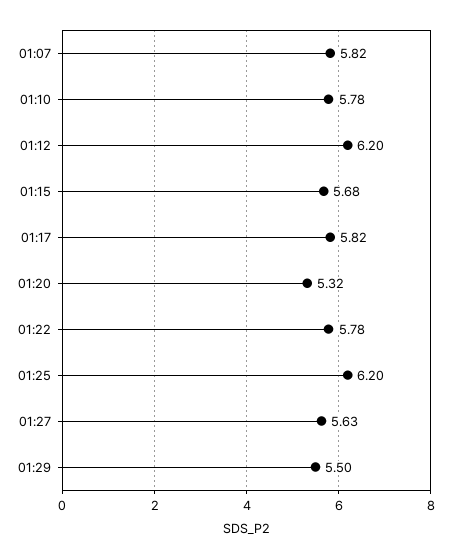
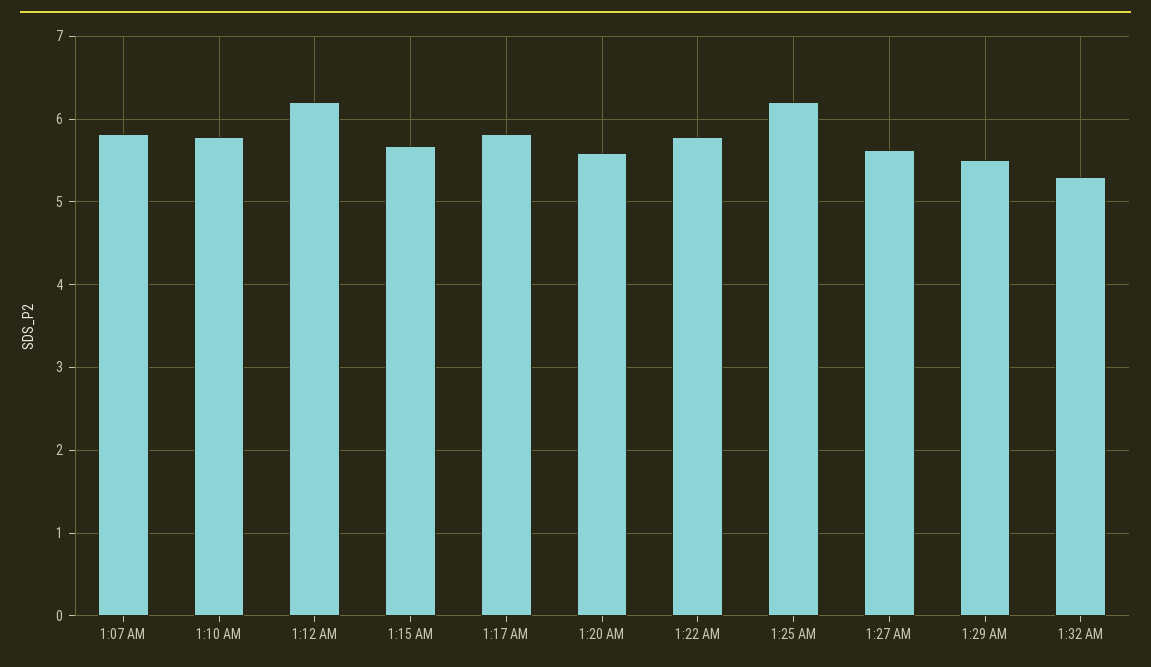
01:20: 5.32 -> 5.6
1:32 AM: none -> 5.3

